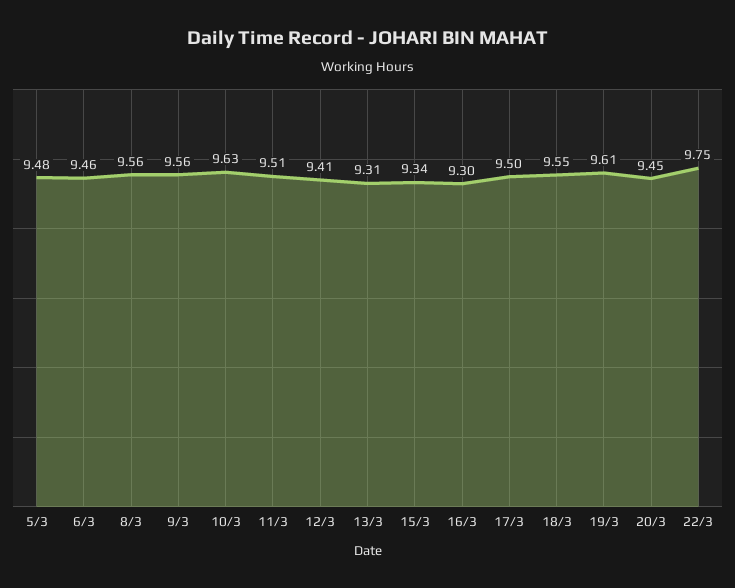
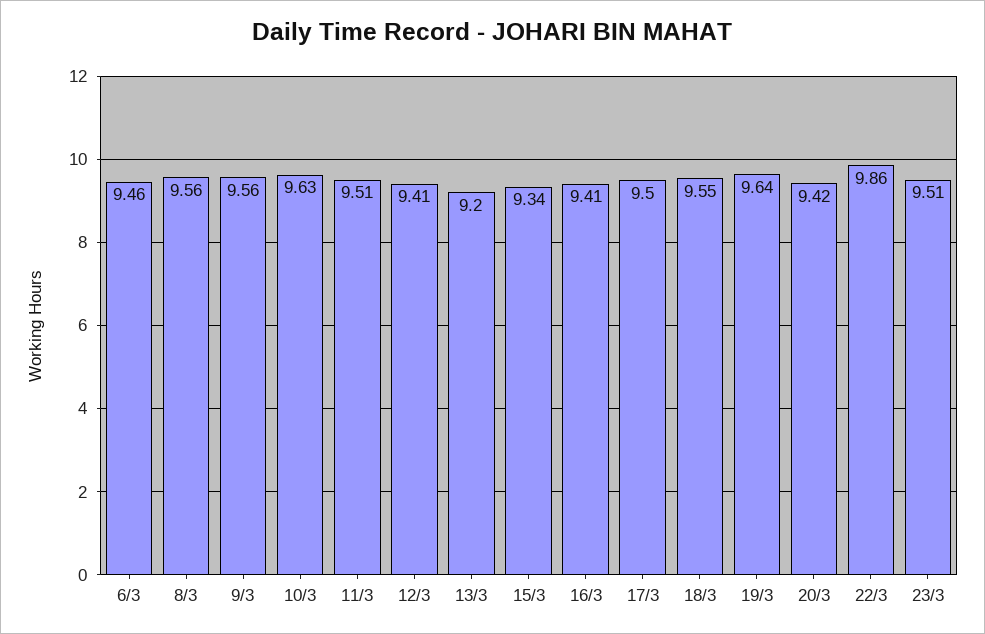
5/3: 9.48 -> none
13/3: 9.31 -> 9.2
16/3: 9.3 -> 9.41
19/3: 9.61 -> 9.64
20/3: 9.45 -> 9.42
22/3: 9.75 -> 9.86
23/3: none -> 9.51

